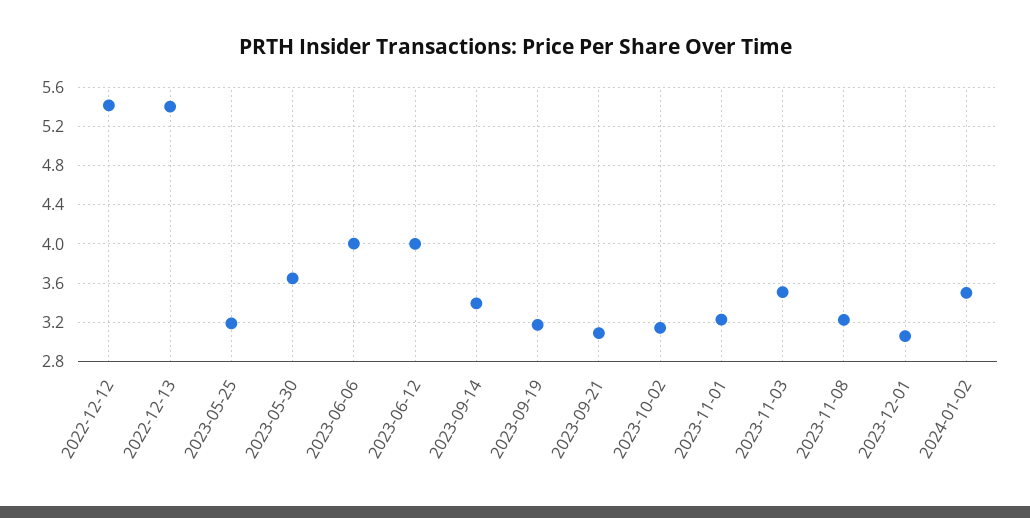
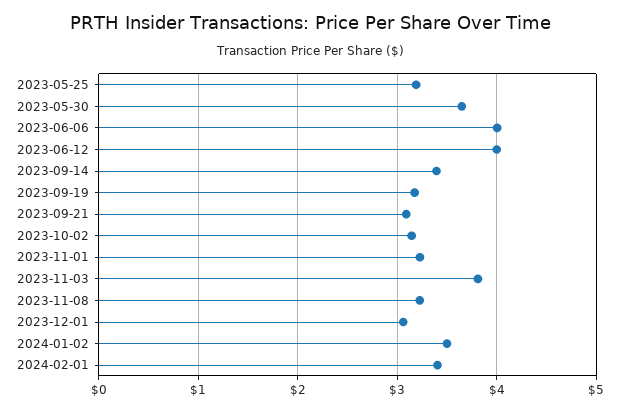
2022-12-12: 5.4 -> none
2022-12-13: 5.4 -> none
2023-11-03: 3.5 -> 3.8
2024-02-01: none -> 3.4

